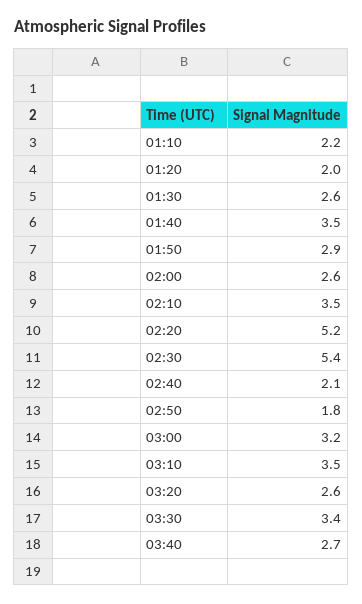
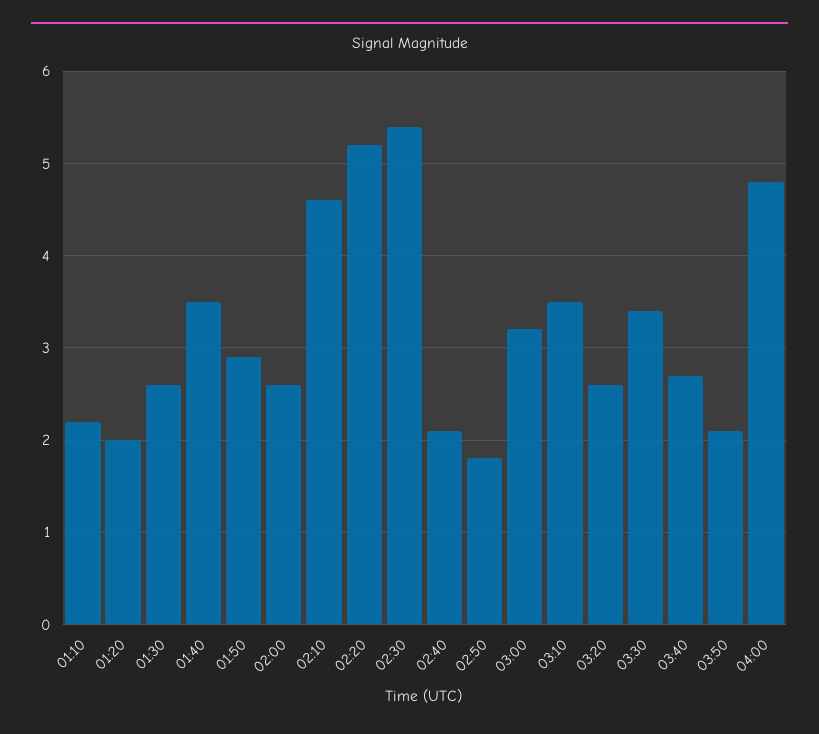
02:10: 3.5 -> 4.6
03:50: none -> 2.1
04:00: none -> 4.8

